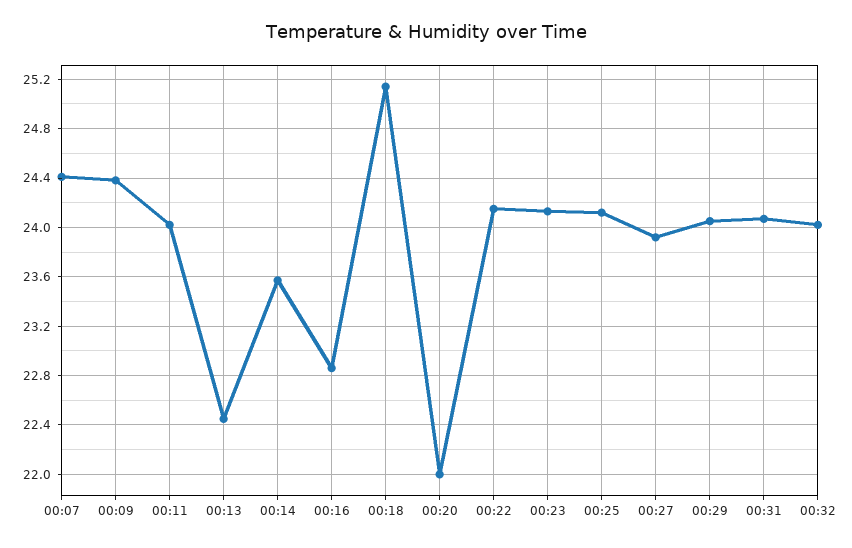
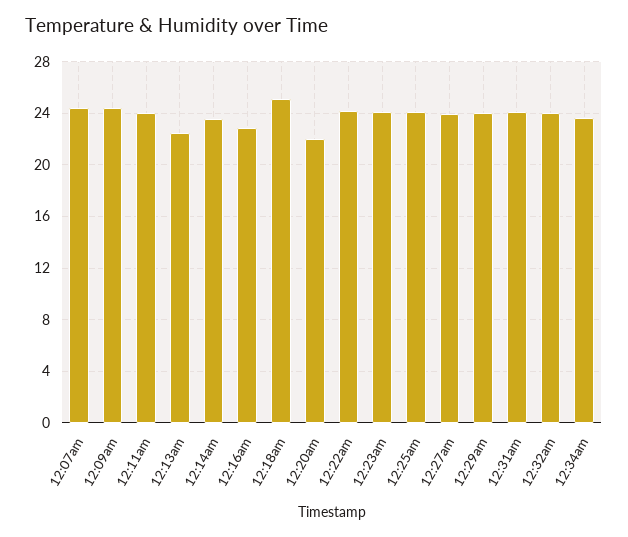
12:34am: none -> 23.5

